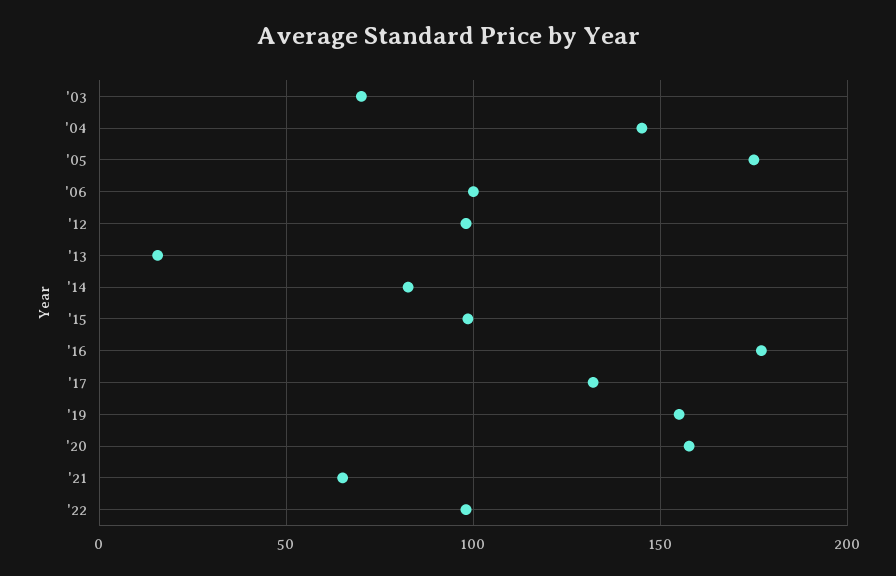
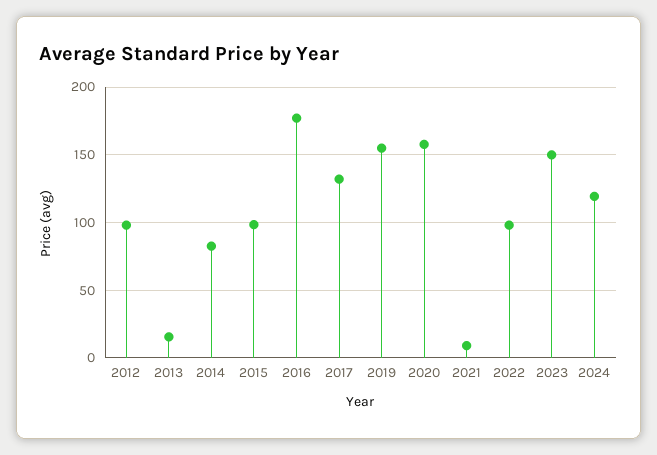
'03: 70 -> none
'04: 145 -> none
'05: 175 -> none
'06: 100 -> none
'21: 65 -> 10
2023: none -> 150
2024: none -> 120

